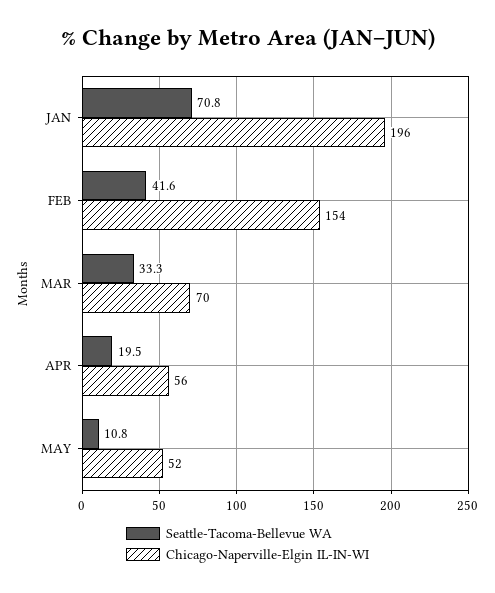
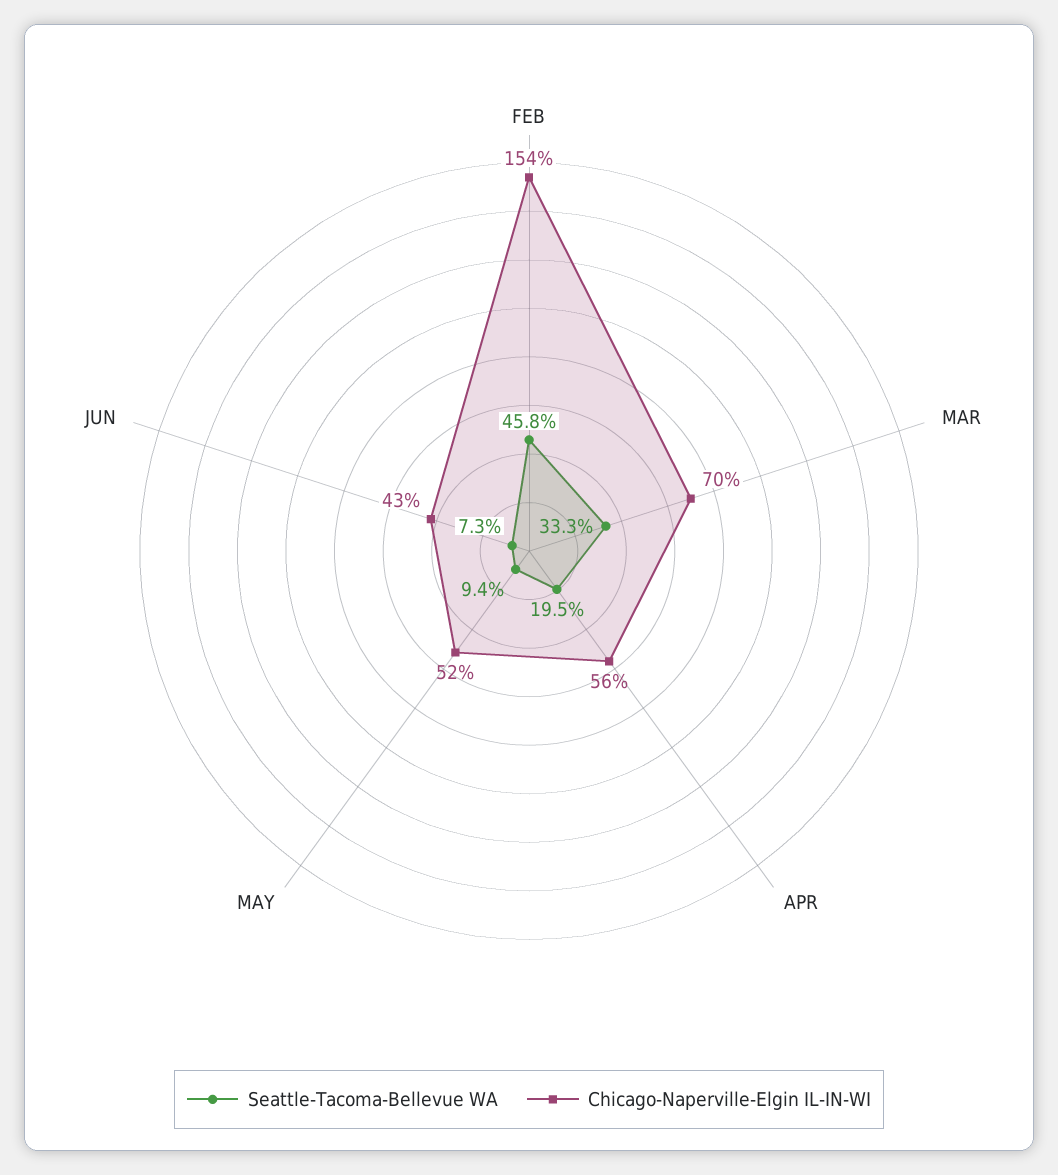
Seattle-Tacoma-Bellevue WA, JAN: 70.8 -> none
Chicago-Naperville-Elgin IL-IN-WI, JAN: 196 -> none
Seattle-Tacoma-Bellevue WA, FEB: 41.6 -> 45.8
Seattle-Tacoma-Bellevue WA, MAY: 10.8 -> 9.4
Seattle-Tacoma-Bellevue WA, JUN: none -> 7.3
Chicago-Naperville-Elgin IL-IN-WI, JUN: none -> 43

